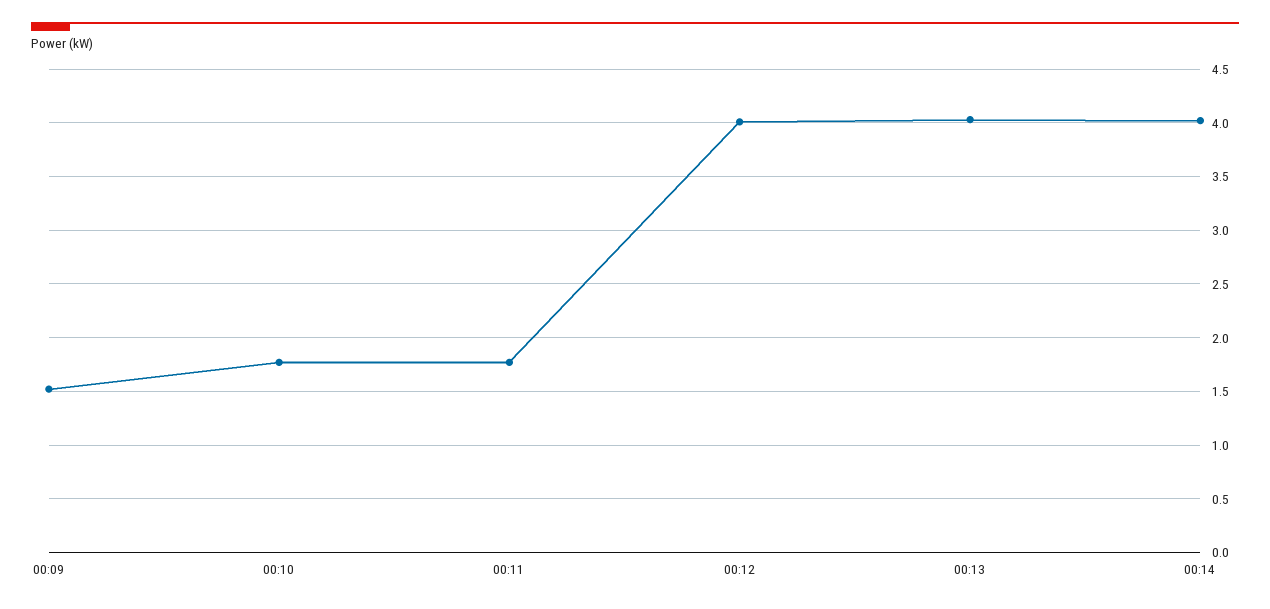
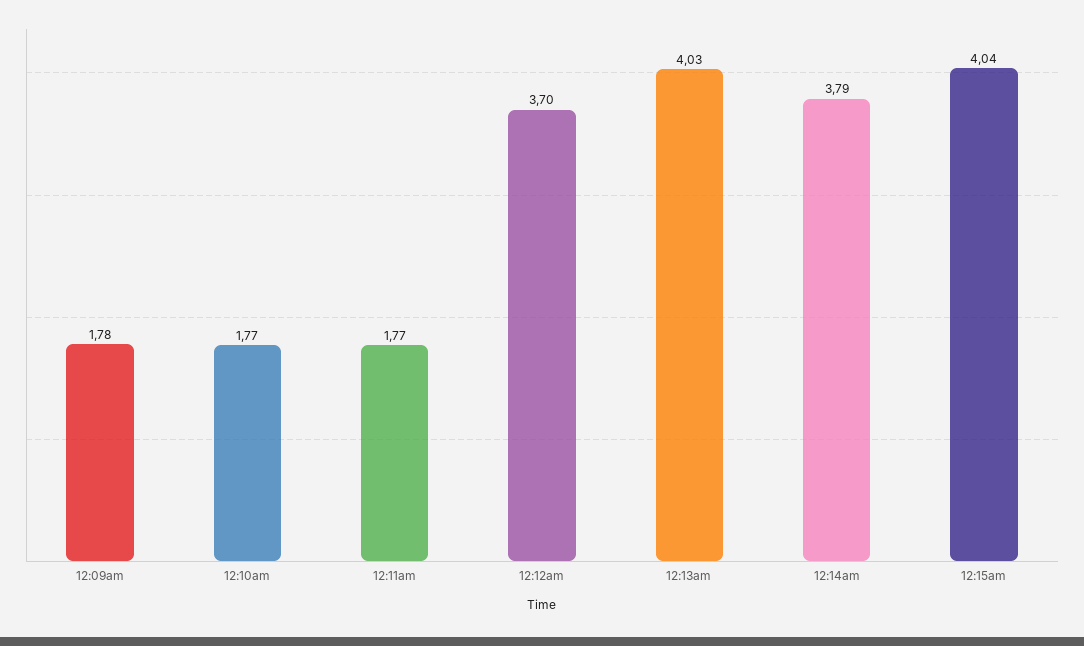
00:09: 1.5 -> 1.78
00:12: 4 -> 3.7
00:14: 4 -> 3.79
12:15am: none -> 4.04

